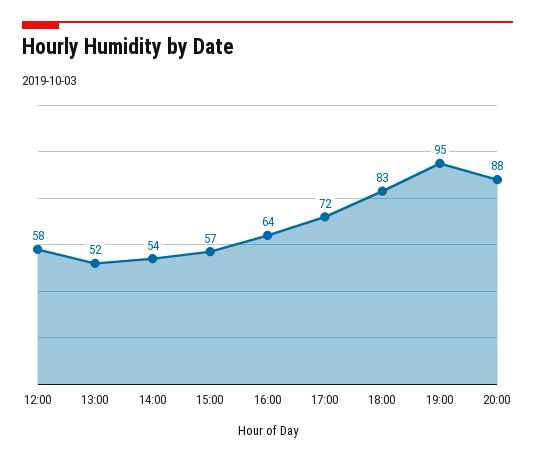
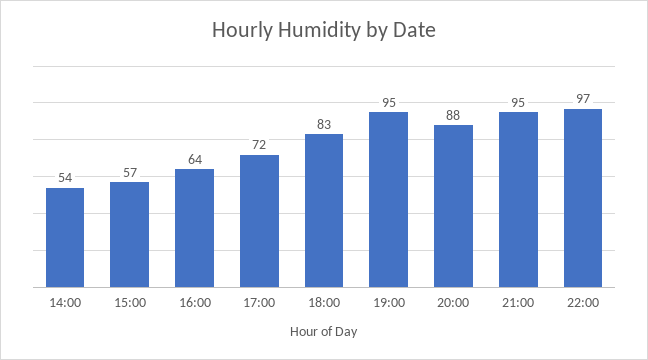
12:00: 58 -> none
13:00: 52 -> none
21:00: none -> 95
22:00: none -> 97

